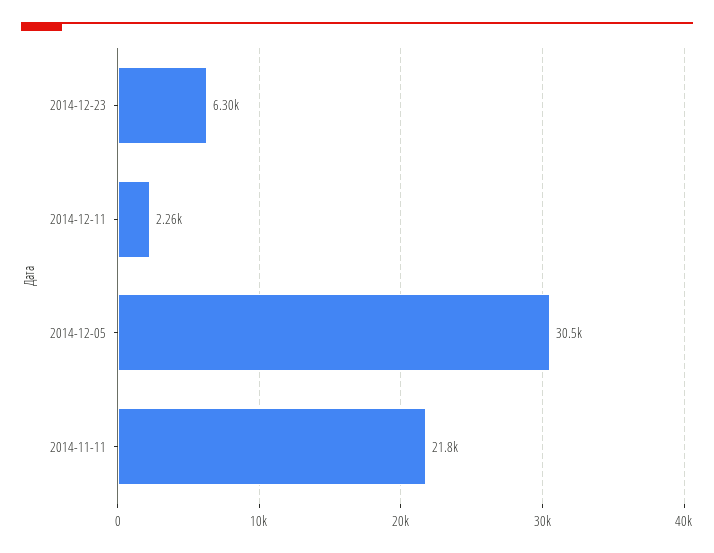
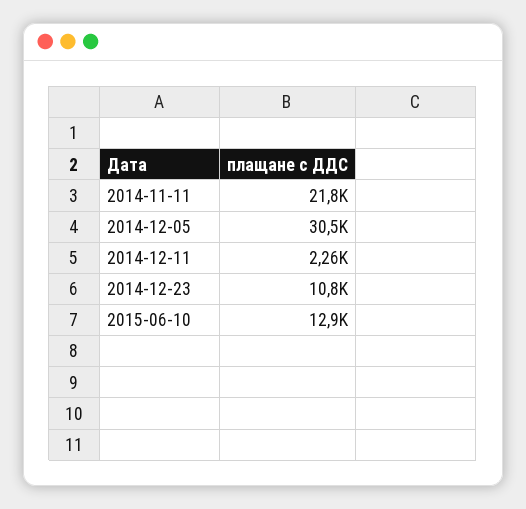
2014-12-23: 6300 -> 10800
2015-06-10: none -> 12900

